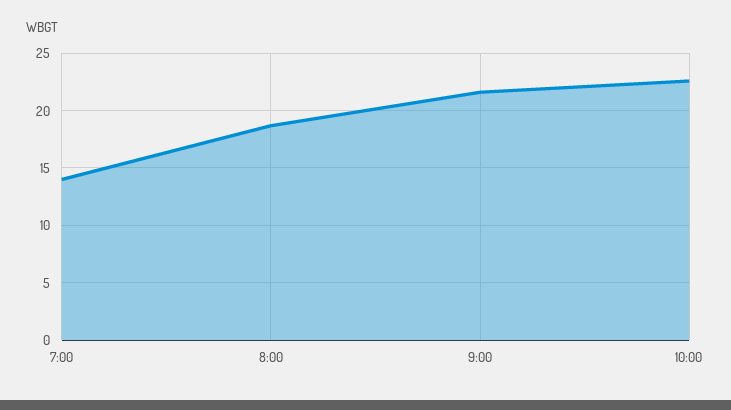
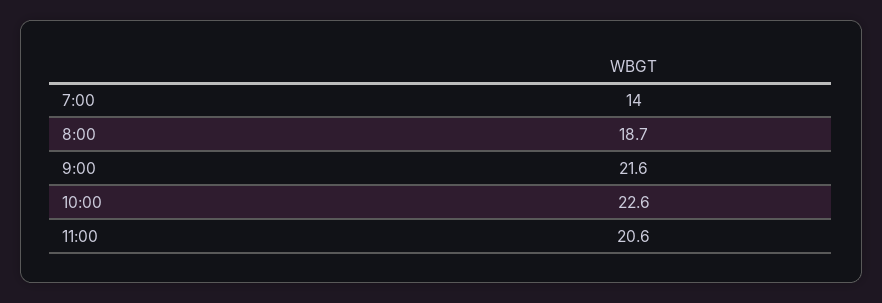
11:00: none -> 20.6

